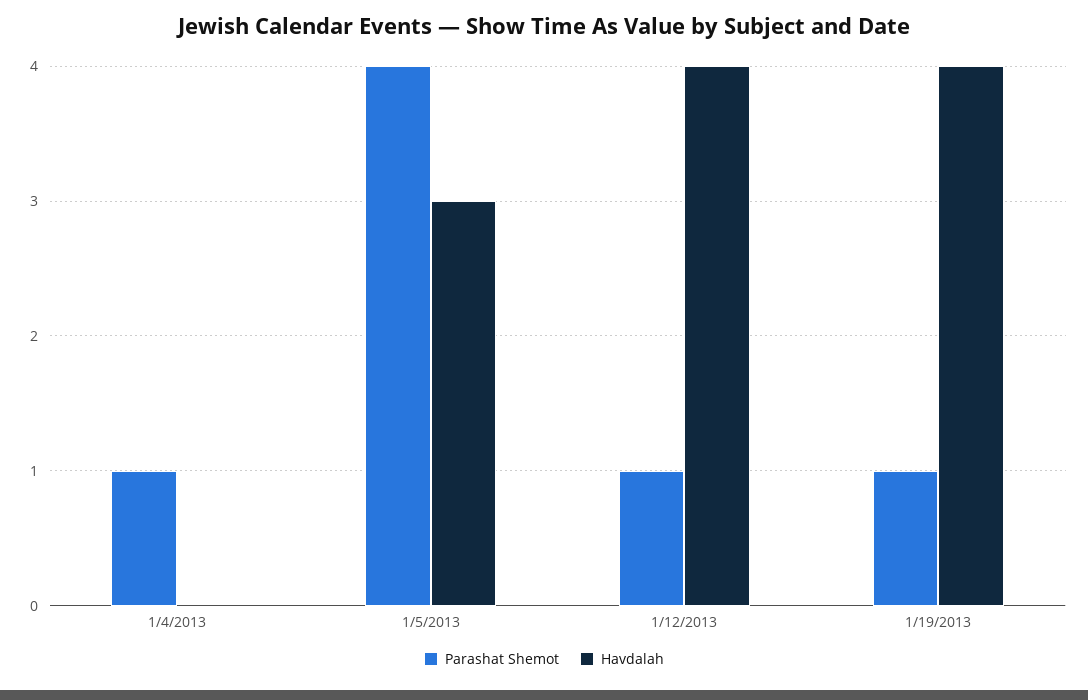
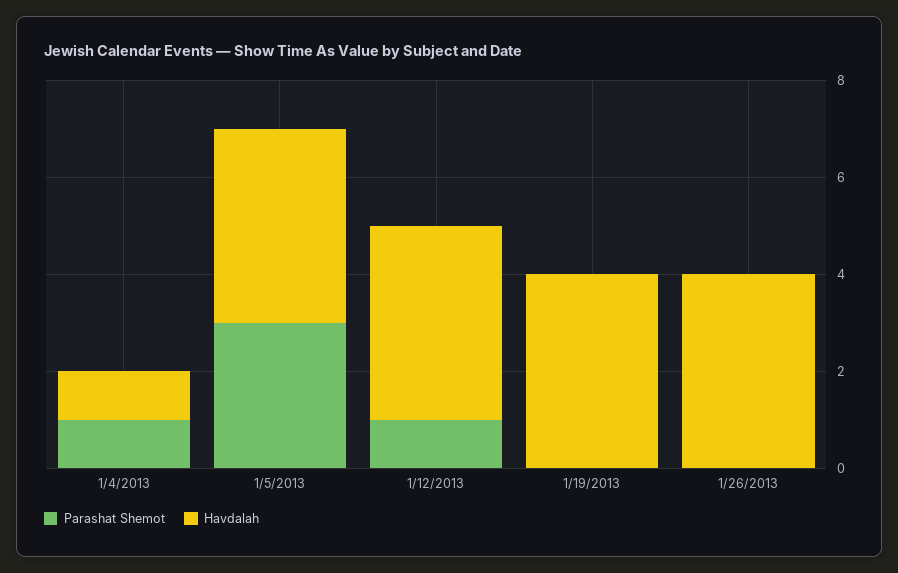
Havdalah, 1/4/2013: 0 -> 1
Parashat Shemot, 1/5/2013: 4 -> 3
Havdalah, 1/5/2013: 3 -> 4
Parashat Shemot, 1/19/2013: 1 -> 0
Parashat Shemot, 1/26/2013: none -> 0
Havdalah, 1/26/2013: none -> 4

